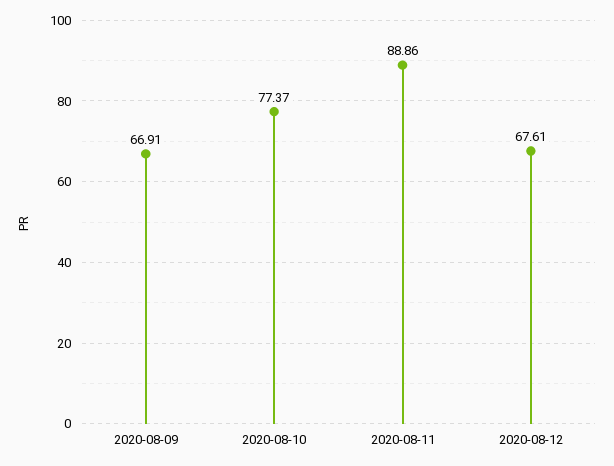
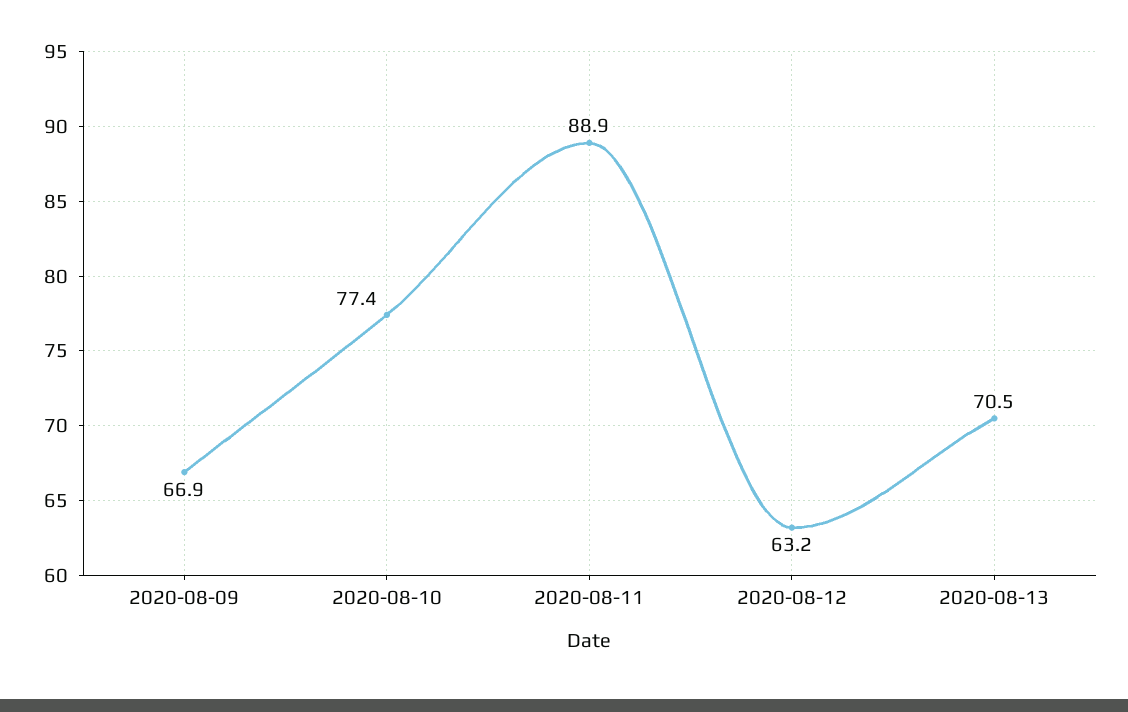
2020-08-12: 67.61 -> 63.2
2020-08-13: none -> 70.5

